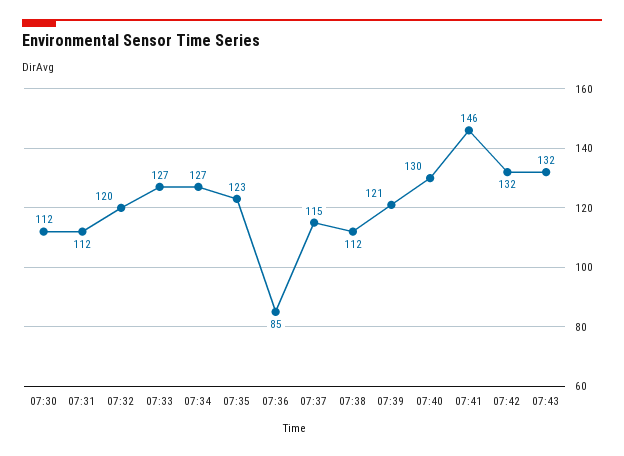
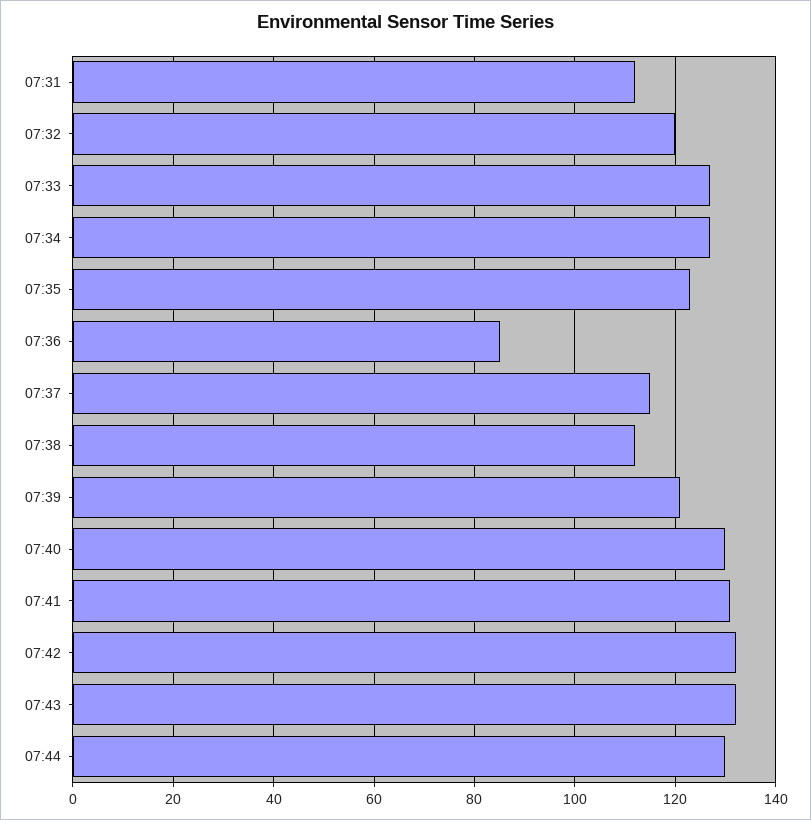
07:30: 112 -> none
07:41: 146 -> 130
07:44: none -> 130

